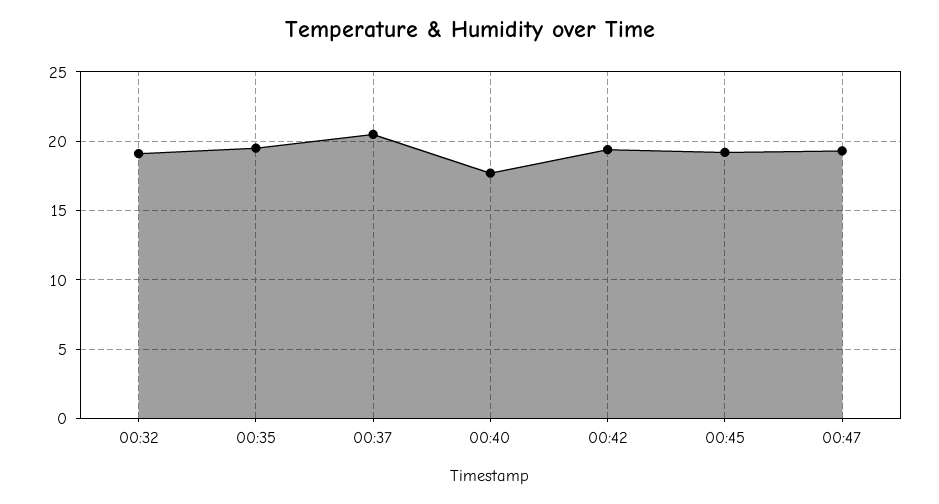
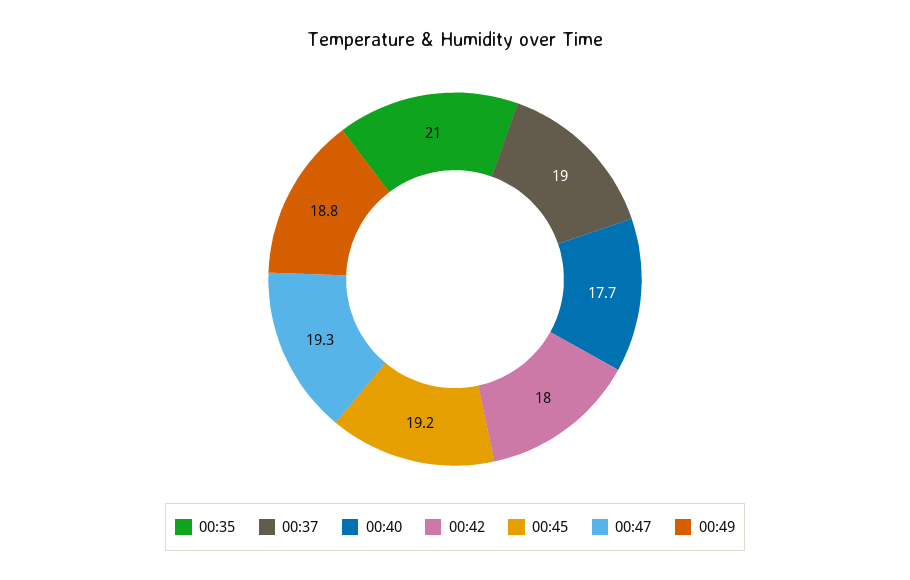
00:32: 19 -> none
00:35: 19.5 -> 21
00:37: 20.5 -> 19
00:42: 19.5 -> 18
00:49: none -> 18.8

